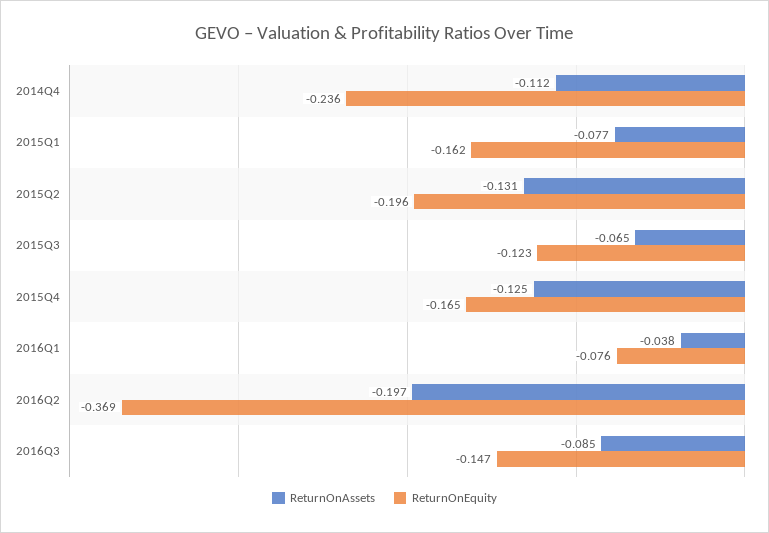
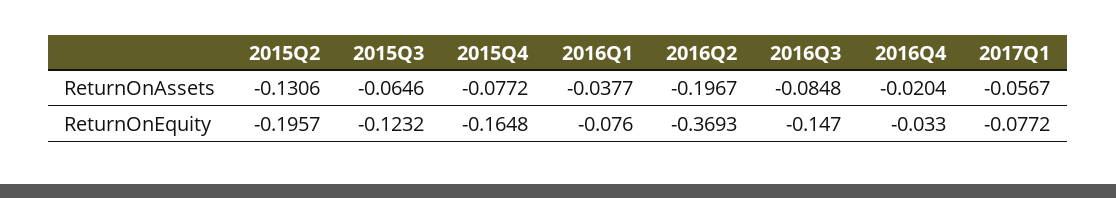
ReturnOnAssets, 2014Q4: -0.112 -> none
ReturnOnEquity, 2014Q4: -0.236 -> none
ReturnOnAssets, 2015Q1: -0.077 -> none
ReturnOnEquity, 2015Q1: -0.162 -> none
ReturnOnAssets, 2015Q4: -0.125 -> -0.0772
ReturnOnAssets, 2016Q4: none -> -0.0204
ReturnOnAssets, 2017Q1: none -> -0.0567
ReturnOnEquity, 2016Q4: none -> -0.033
ReturnOnEquity, 2017Q1: none -> -0.0772

